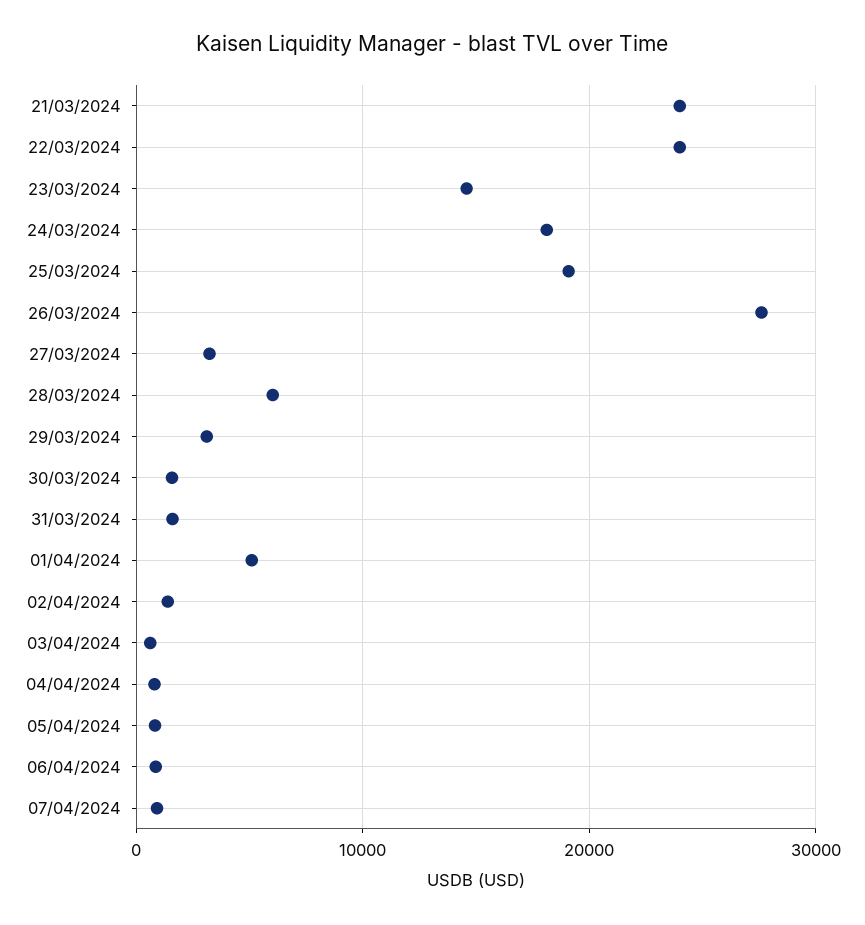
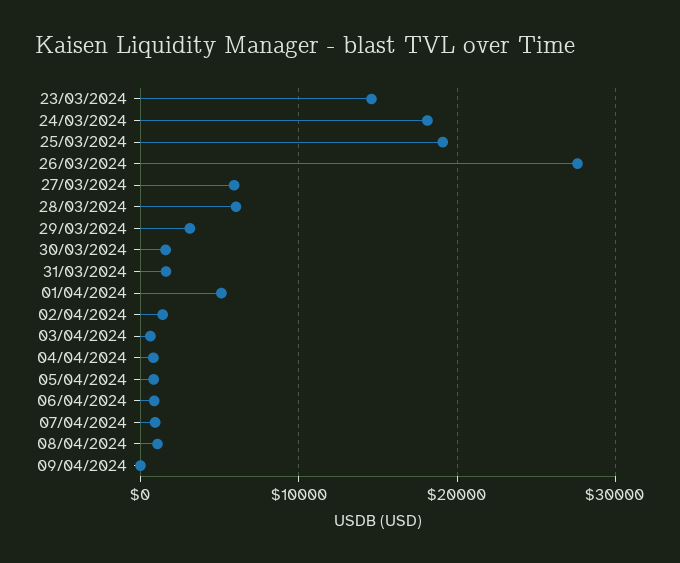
21/03/2024: 24000 -> none
22/03/2024: 24000 -> none
27/03/2024: 3000 -> 6000
08/04/2024: none -> 1000
09/04/2024: none -> 0

